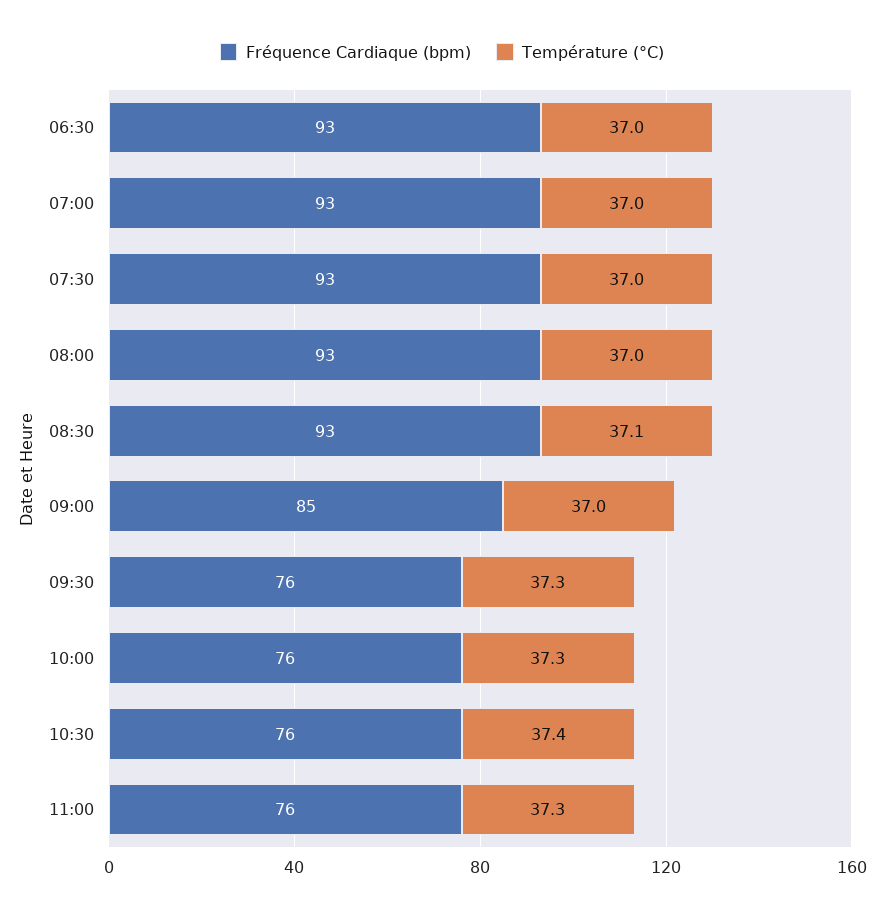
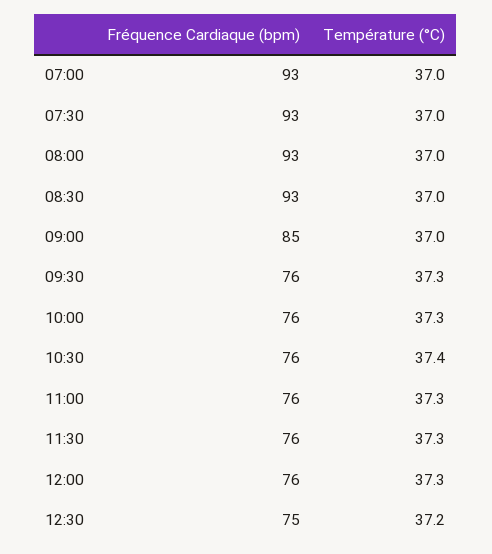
Fréquence Cardiaque (bpm), 06:30: 93 -> none
Température (°C), 06:30: 37 -> none
Température (°C), 08:30: 37.1 -> 37
Fréquence Cardiaque (bpm), 11:30: none -> 76
Température (°C), 11:30: none -> 37.3
Fréquence Cardiaque (bpm), 12:00: none -> 76
Température (°C), 12:00: none -> 37.3
Fréquence Cardiaque (bpm), 12:30: none -> 75
Température (°C), 12:30: none -> 37.2

